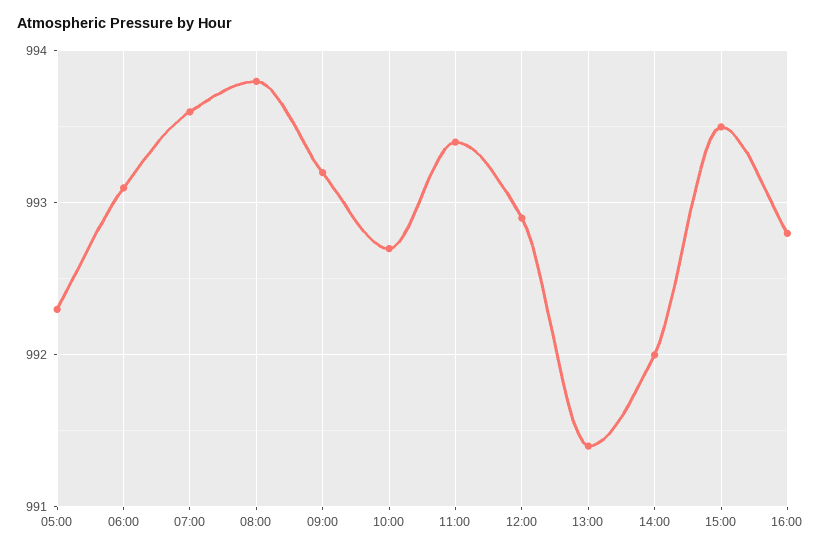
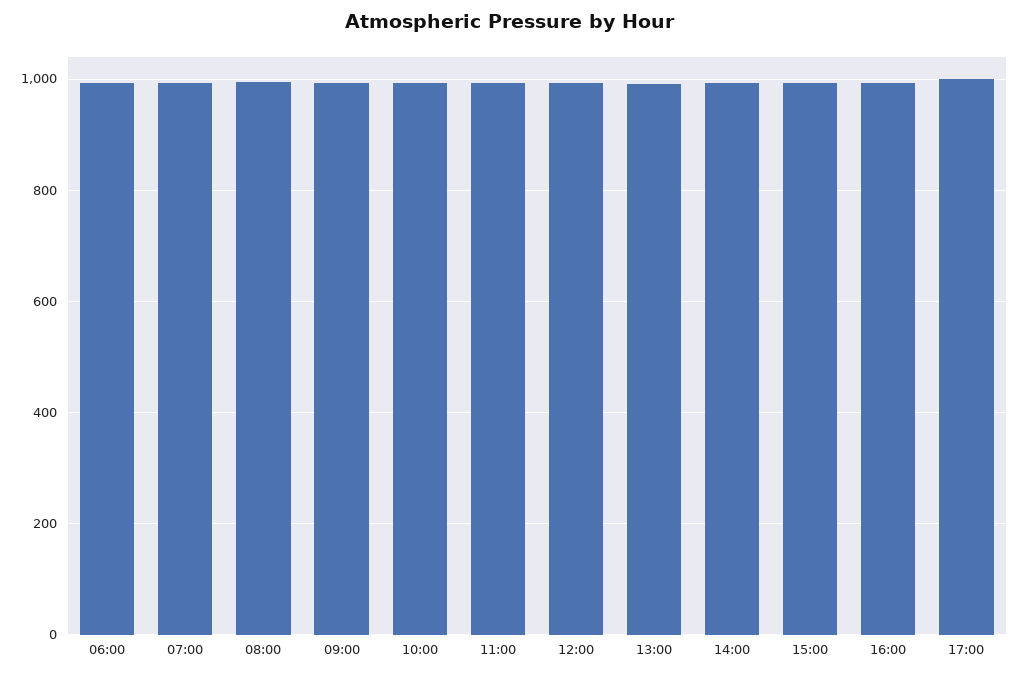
05:00: 992.3 -> none
17:00: none -> 1000

